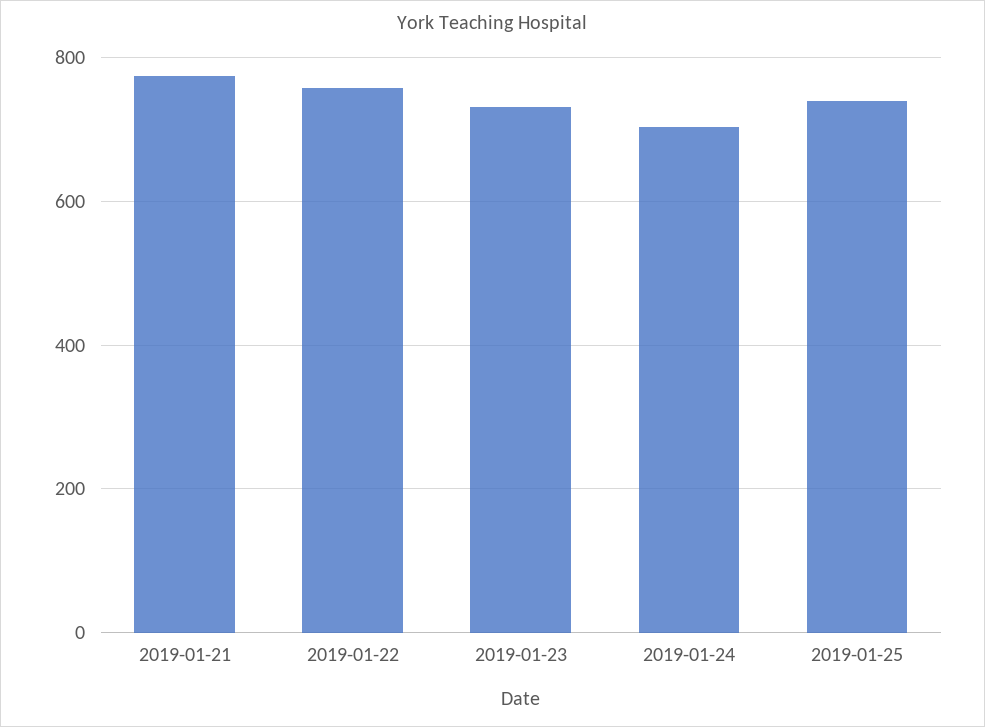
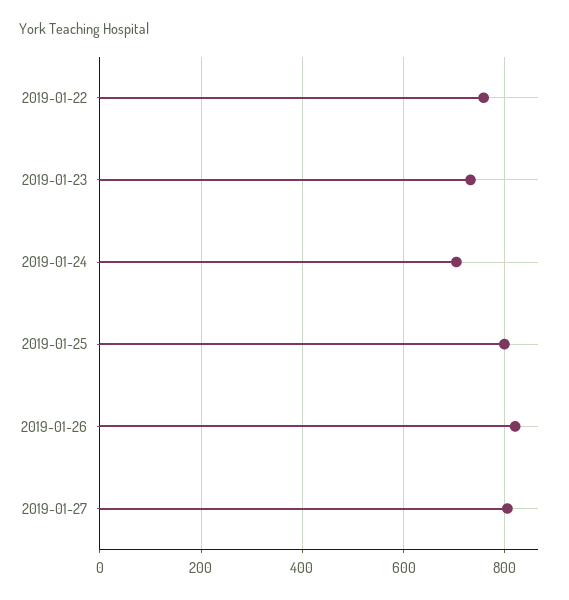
2019-01-21: 780 -> none
2019-01-25: 740 -> 800
2019-01-26: none -> 820
2019-01-27: none -> 800

